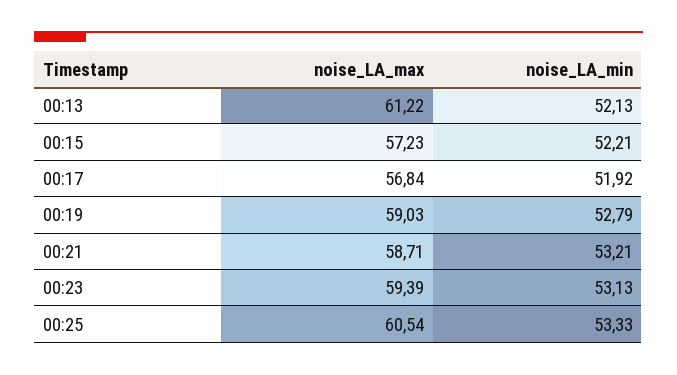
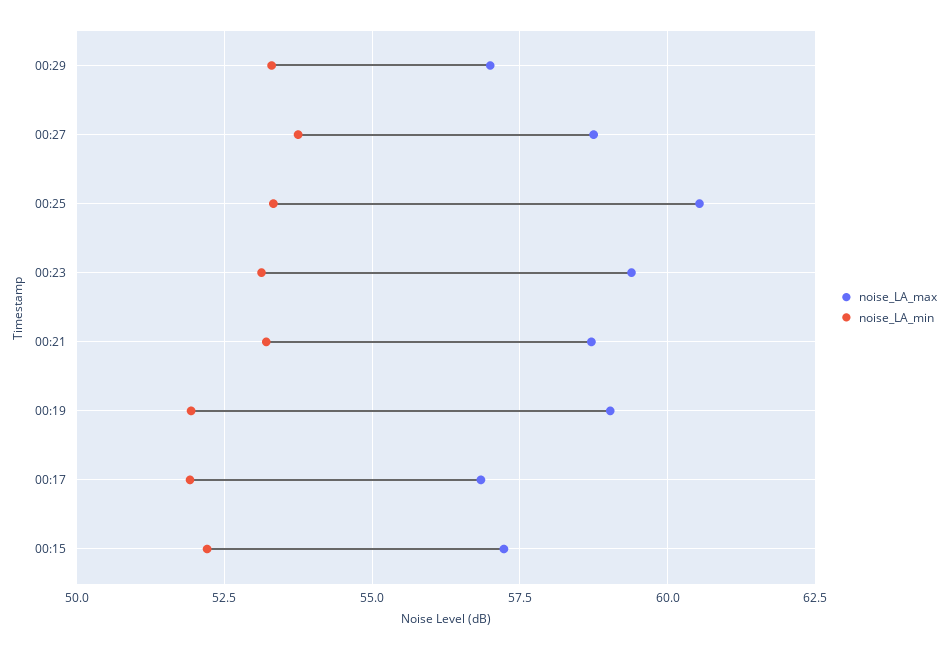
noise_LA_max, 00:13: 61.22 -> none
noise_LA_min, 00:13: 52.13 -> none
noise_LA_min, 00:19: 52.79 -> 52
noise_LA_max, 00:29: none -> 57
noise_LA_min, 00:29: none -> 53.25
noise_LA_max, 00:27: none -> 58.75
noise_LA_min, 00:27: none -> 53.75

